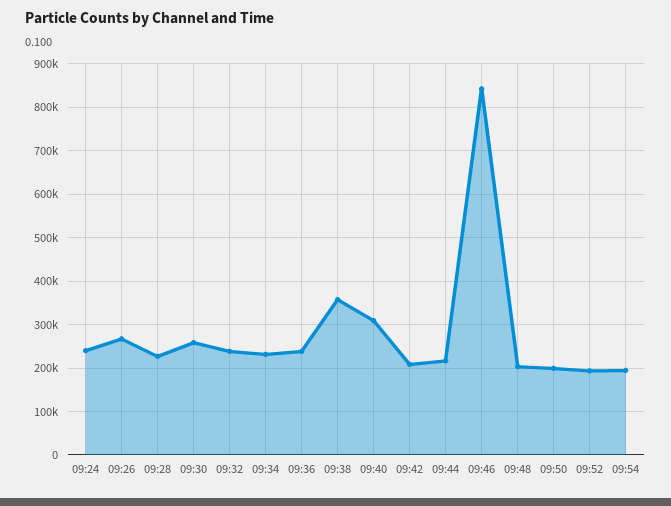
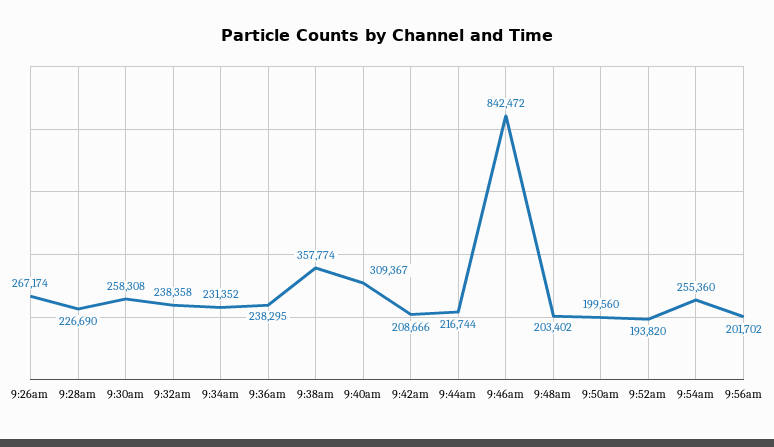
09:24: 240000 -> none
09:54: 200000 -> 255360
9:56am: none -> 201702

